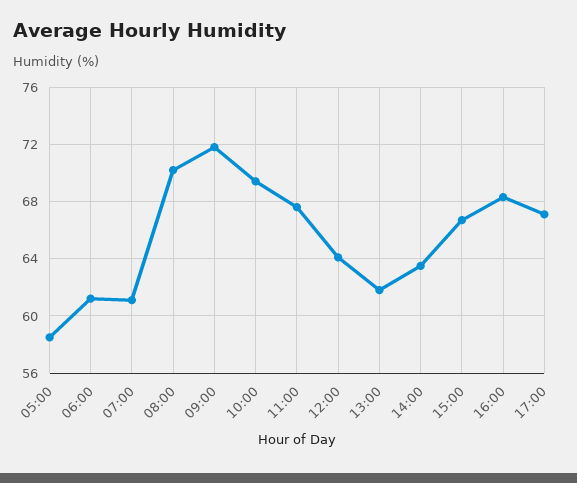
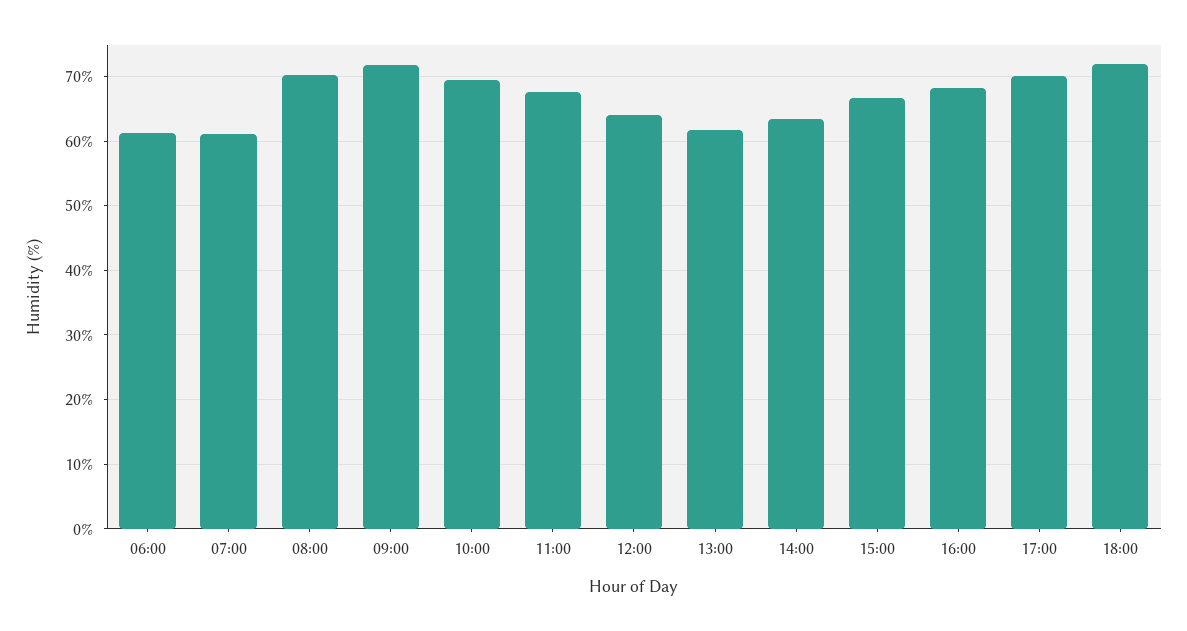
05:00: 58.5 -> none
17:00: 67 -> 70
18:00: none -> 72

